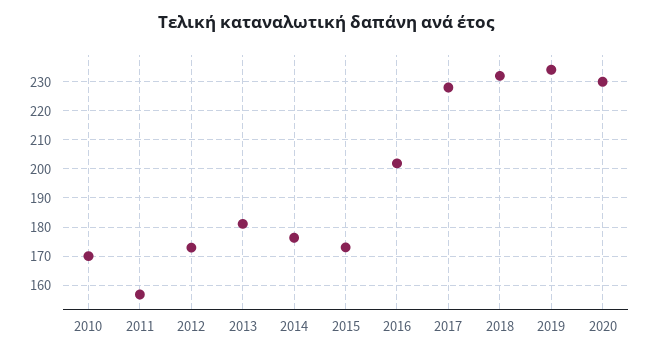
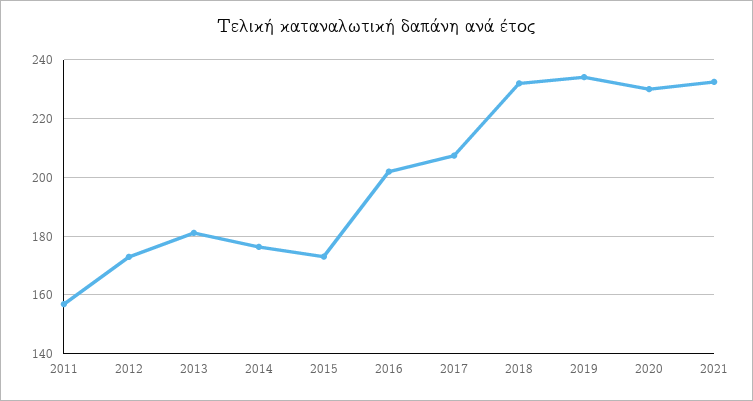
2010: 170 -> none
2017: 227.5 -> 207.5
2021: none -> 232.5

